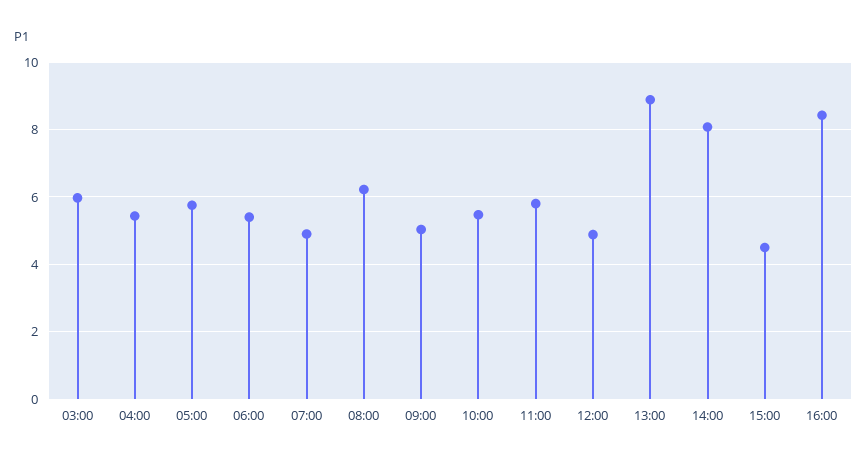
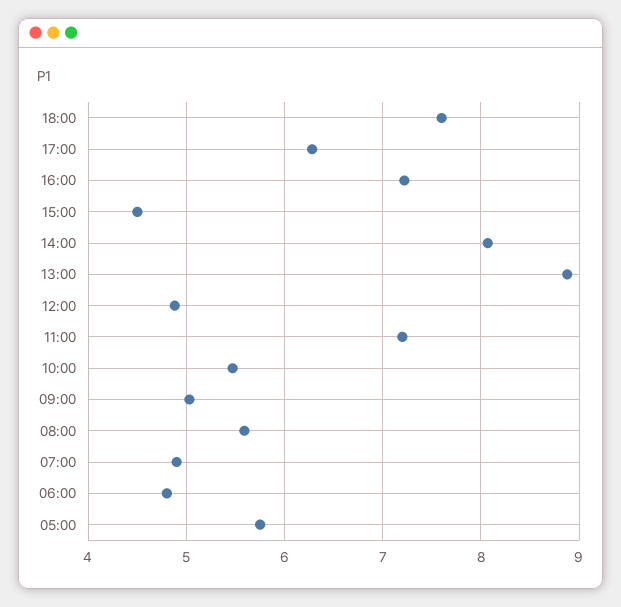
03:00: 6 -> none
04:00: 5.4 -> none
06:00: 5.4 -> 4.8
08:00: 6.2 -> 5.6
11:00: 5.8 -> 7.2
16:00: 8.4 -> 7.2
18:00: none -> 7.6
17:00: none -> 6.3

